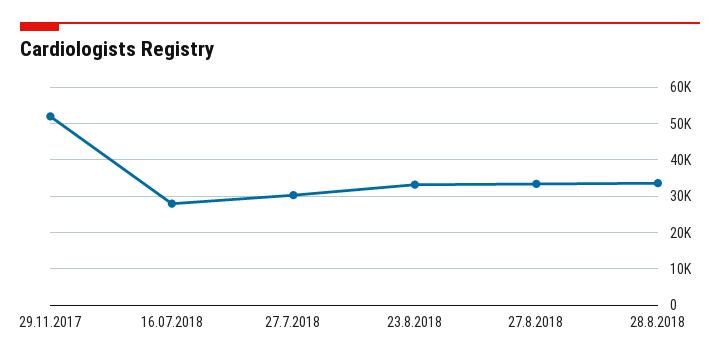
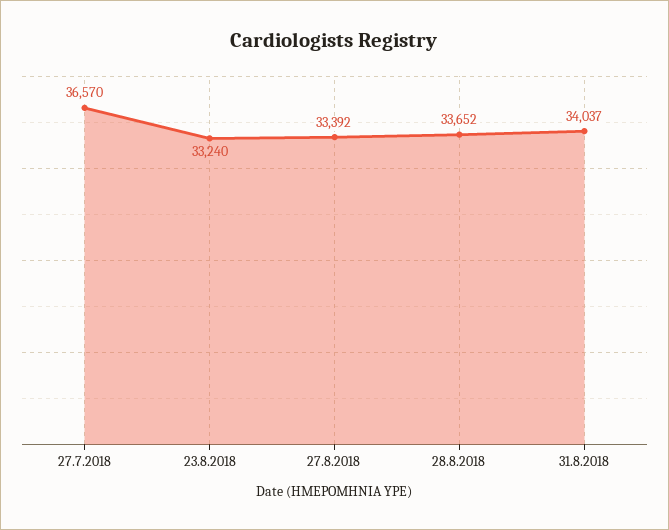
29.11.2017: 52000 -> none
16.07.2018: 28000 -> none
27.7.2018: 30000 -> 36570
31.8.2018: none -> 34037

